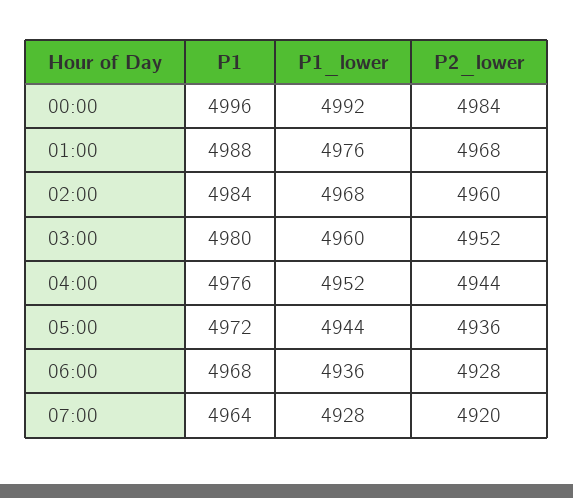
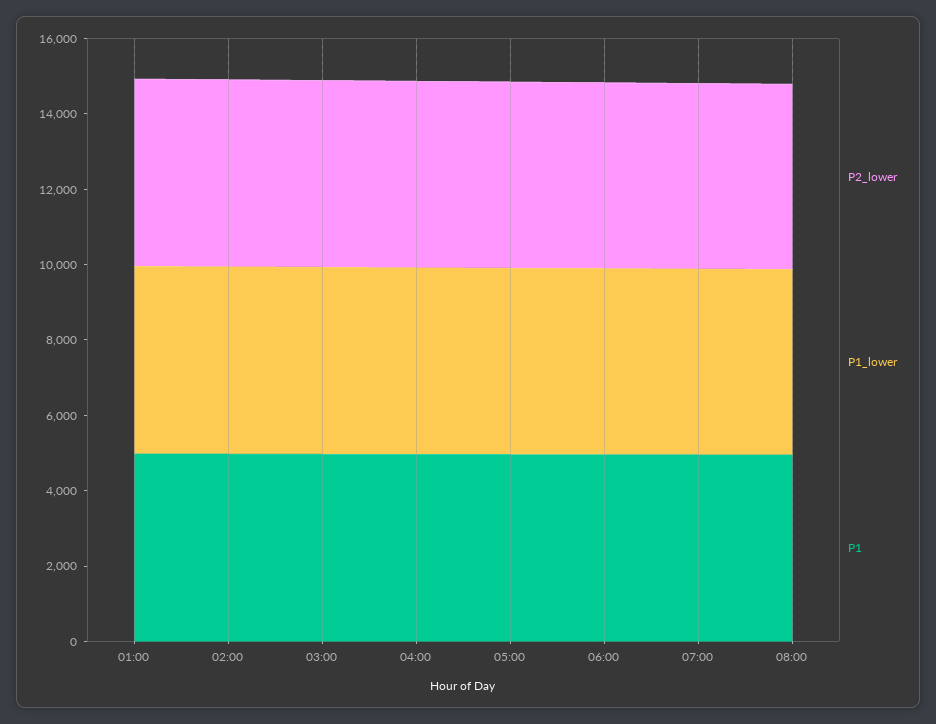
P1, 00:00: 4996 -> none
P1_lower, 00:00: 4992 -> none
P2_lower, 00:00: 4984 -> none
P2_lower, 08:00: none -> 5000
P1_lower, 08:00: none -> 5000
P1, 08:00: none -> 5000

